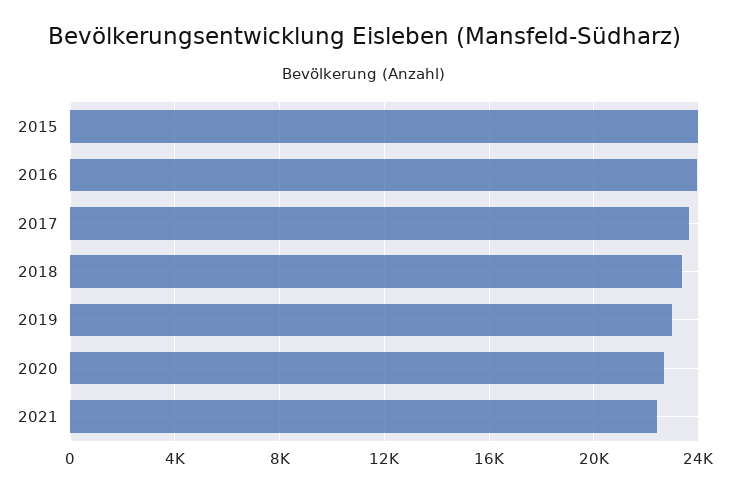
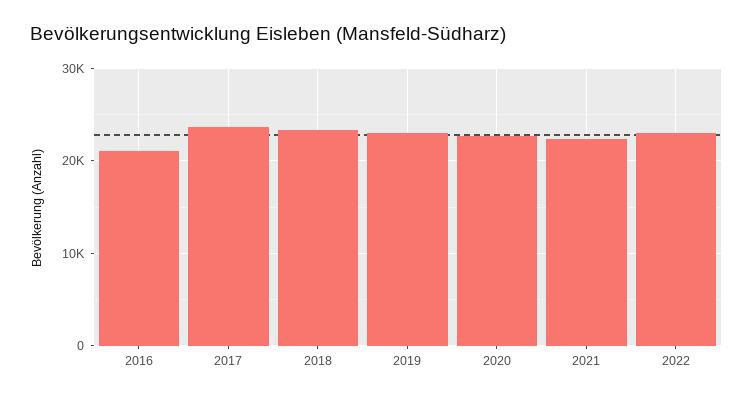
2015: 24000 -> none
2016: 24000 -> 21000
2022: none -> 23000

